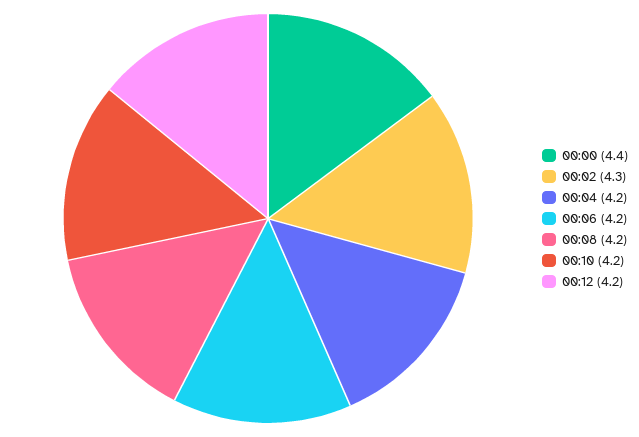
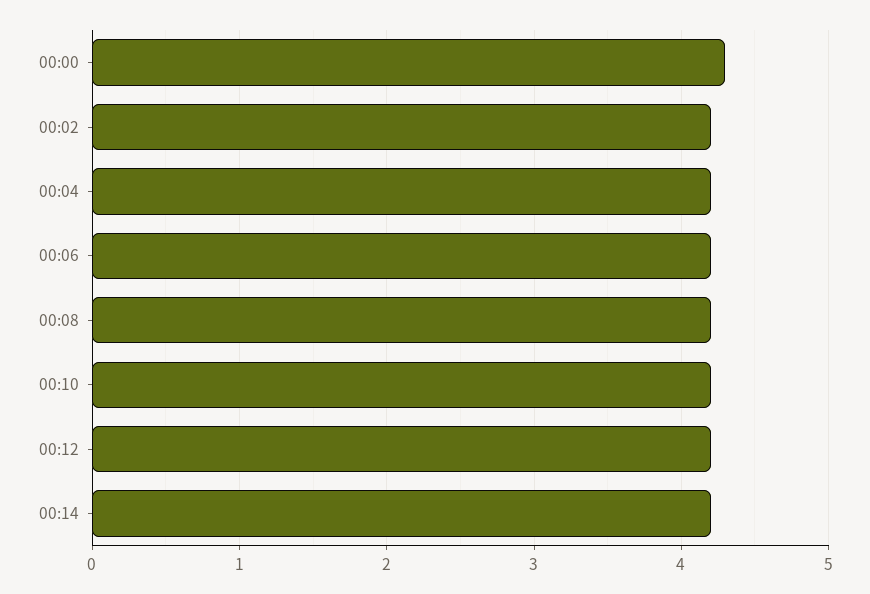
00:00: 4.4 -> 4.3
00:02: 4.3 -> 4.2
00:14: none -> 4.2

